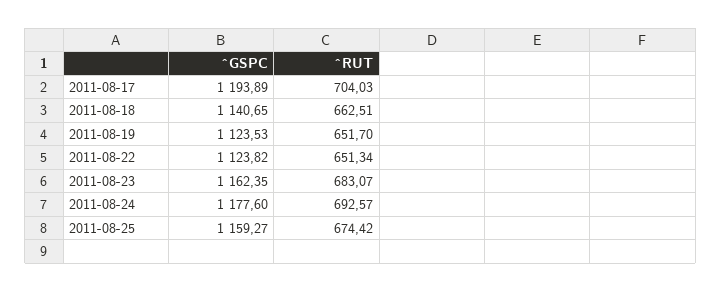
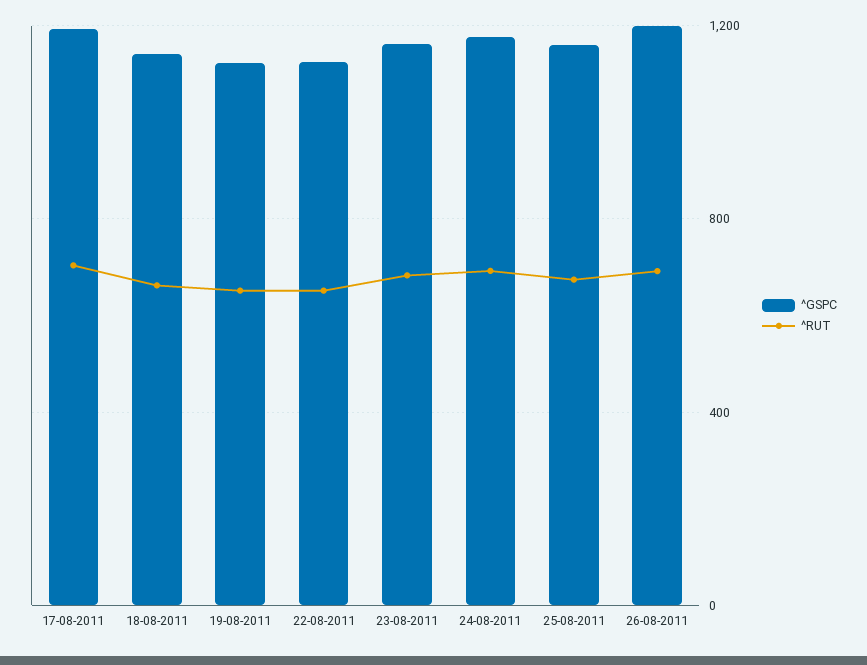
^GSPC, 26-08-2011: none -> 1200
^RUT, 26-08-2011: none -> 700

